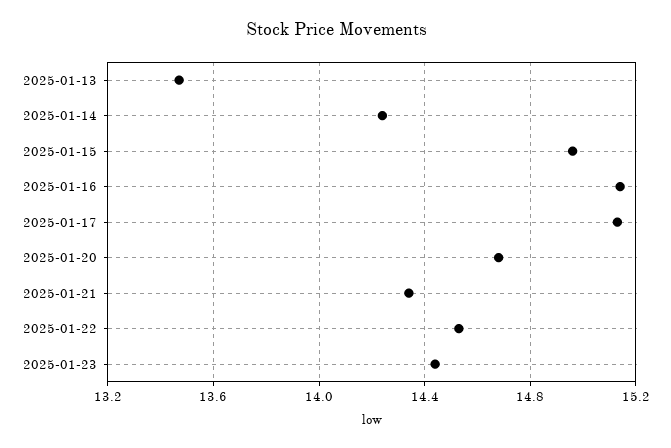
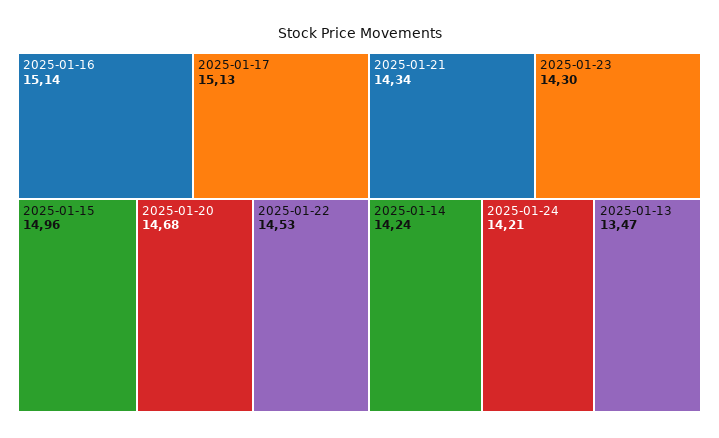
2025-01-23: 14.45 -> 14.3
2025-01-24: none -> 14.21

